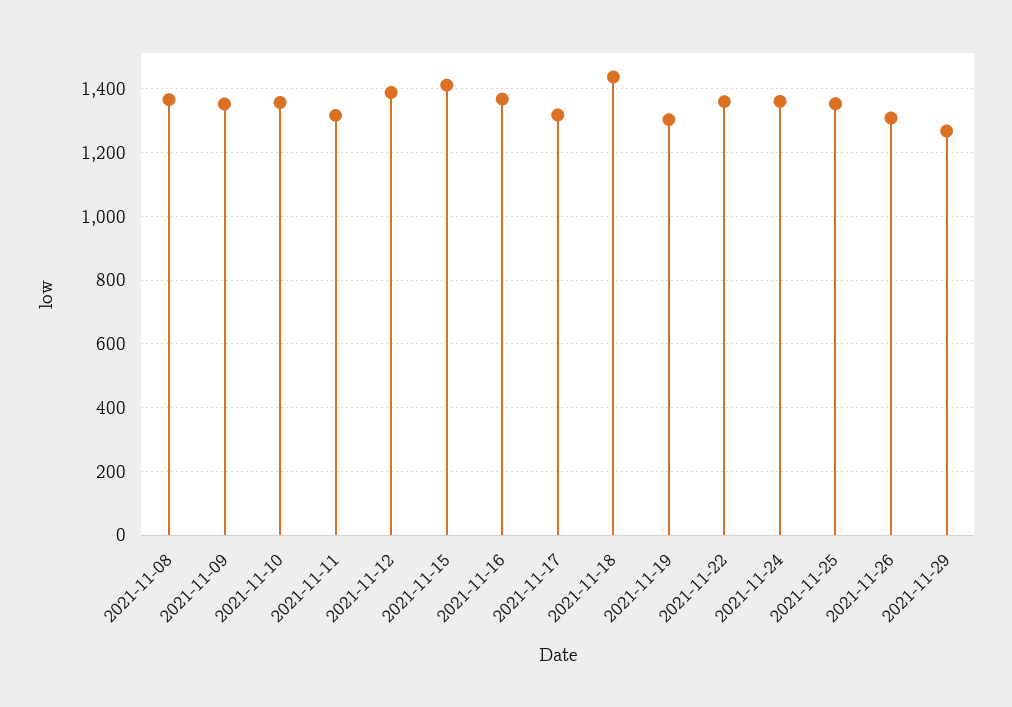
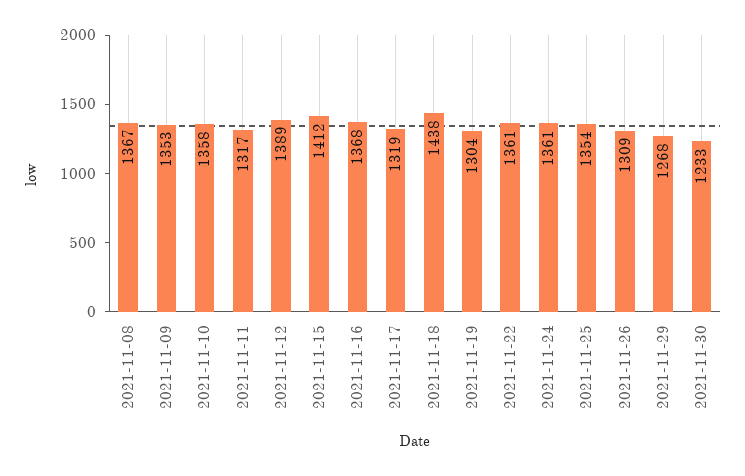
2021-11-30: none -> 1233

